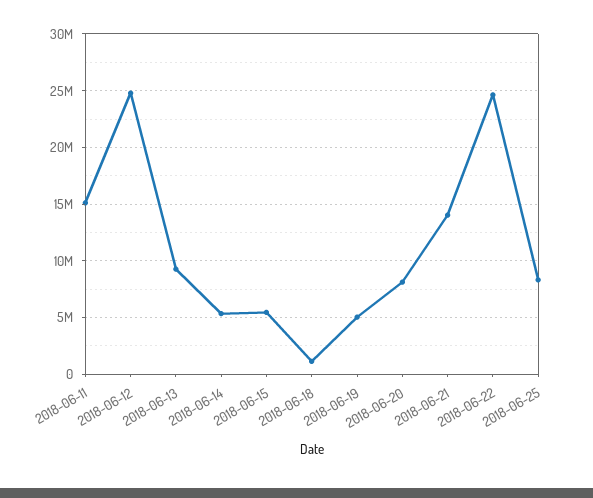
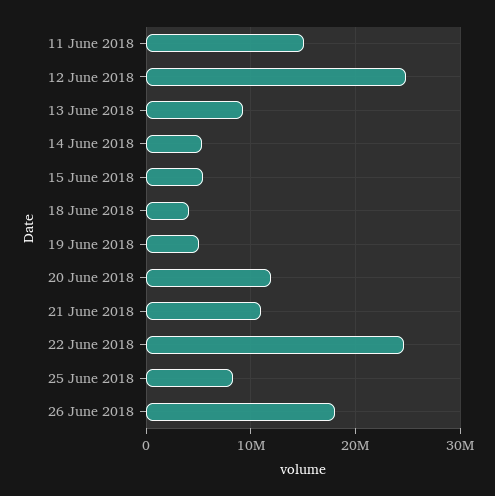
2018-06-18: 1000000 -> 4000000
2018-06-20: 8000000 -> 12000000
2018-06-21: 14000000 -> 11000000
26 June 2018: none -> 18000000

